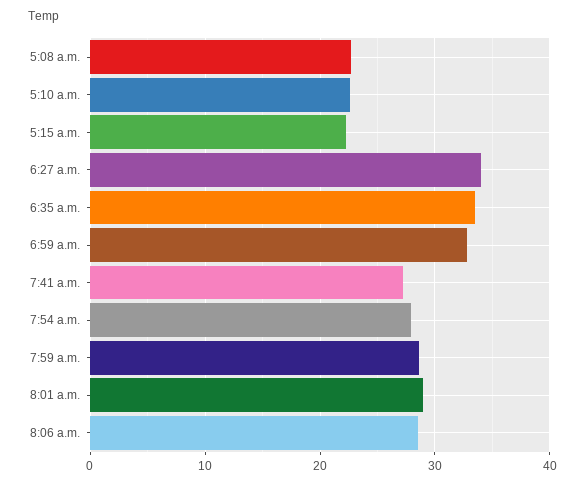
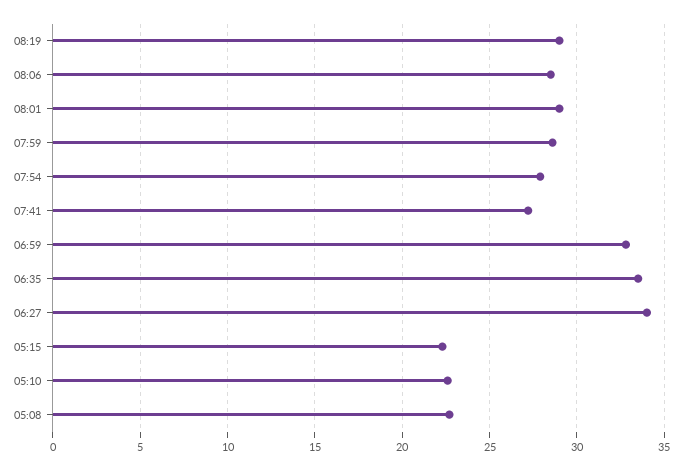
08:19: none -> 29

